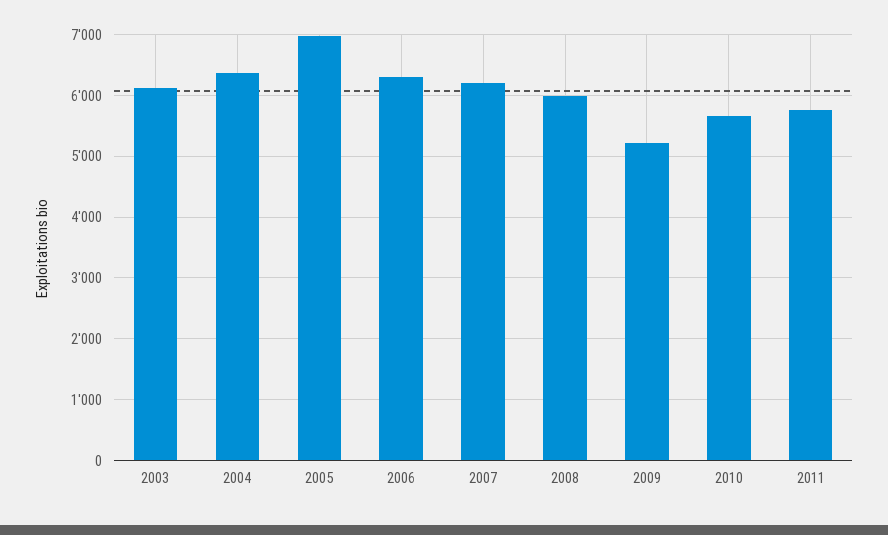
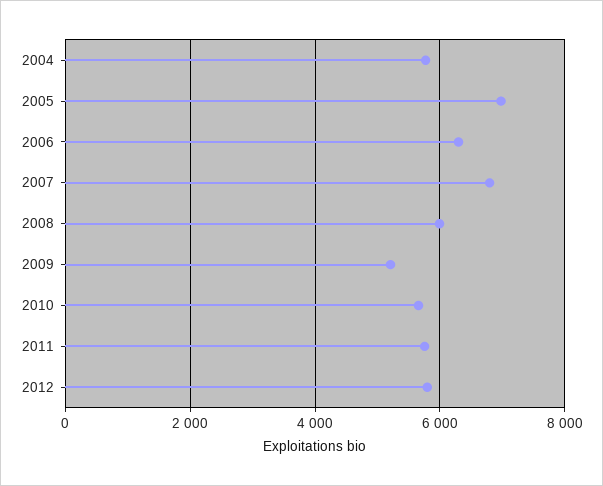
2003: 6100 -> none
2004: 6400 -> 5800
2007: 6200 -> 6800
2012: none -> 5800

